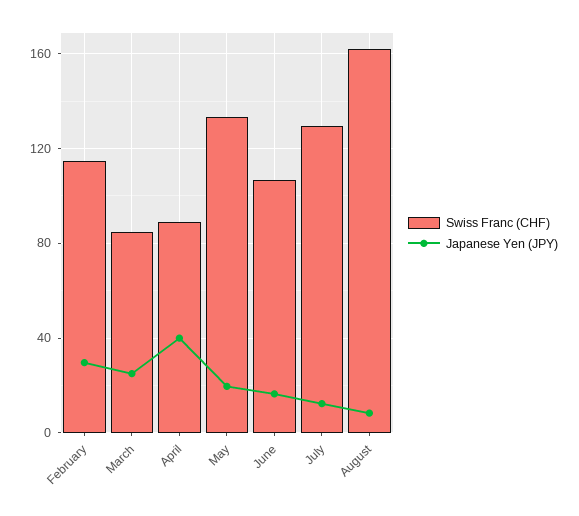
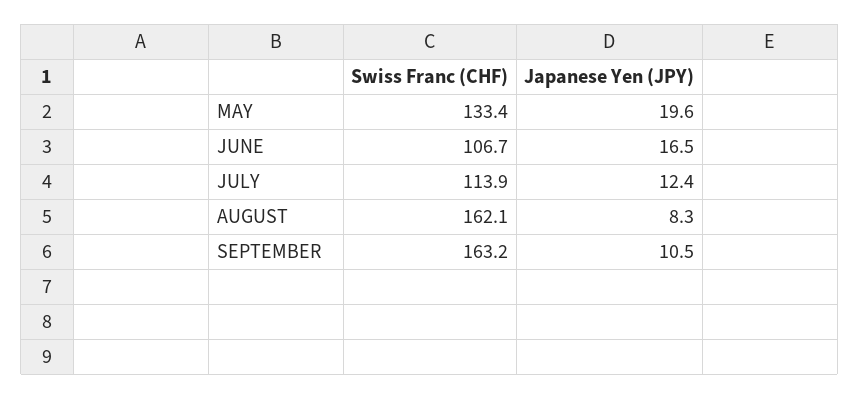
Swiss Franc (CHF), February: 115 -> none
Japanese Yen (JPY), February: 30 -> none
Swiss Franc (CHF), March: 85 -> none
Japanese Yen (JPY), March: 25 -> none
Swiss Franc (CHF), April: 90 -> none
Japanese Yen (JPY), April: 40 -> none
Swiss Franc (CHF), July: 130 -> 113.9
Swiss Franc (CHF), SEPTEMBER: none -> 163.2
Japanese Yen (JPY), SEPTEMBER: none -> 10.5

